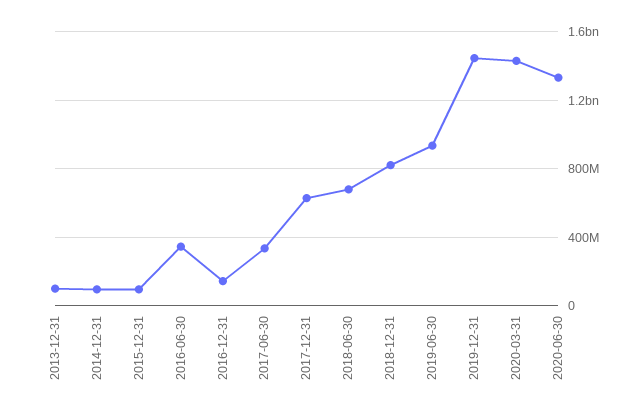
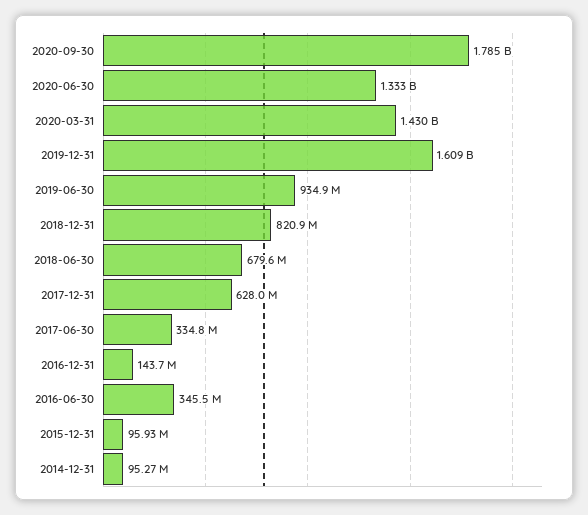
2013-12-31: 100000000 -> none
2019-12-31: 1450000000 -> 1609000000
2020-09-30: none -> 1785000000

